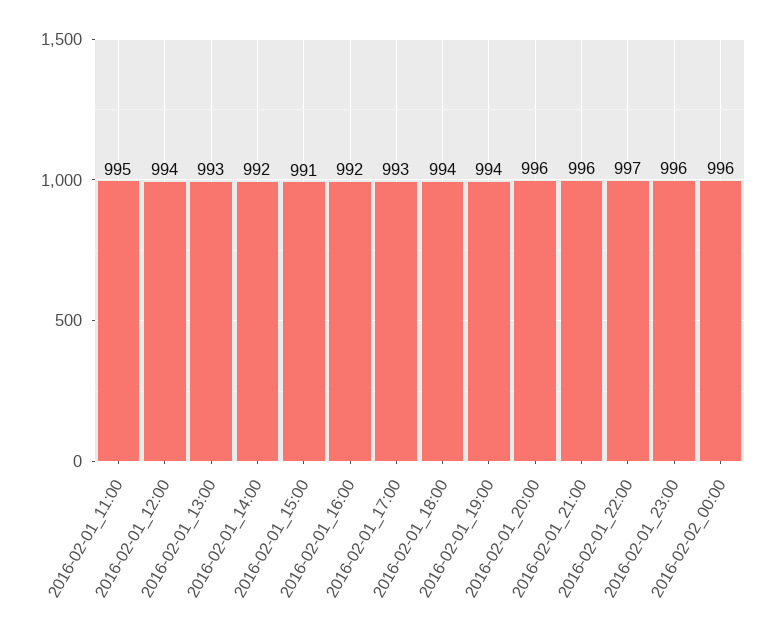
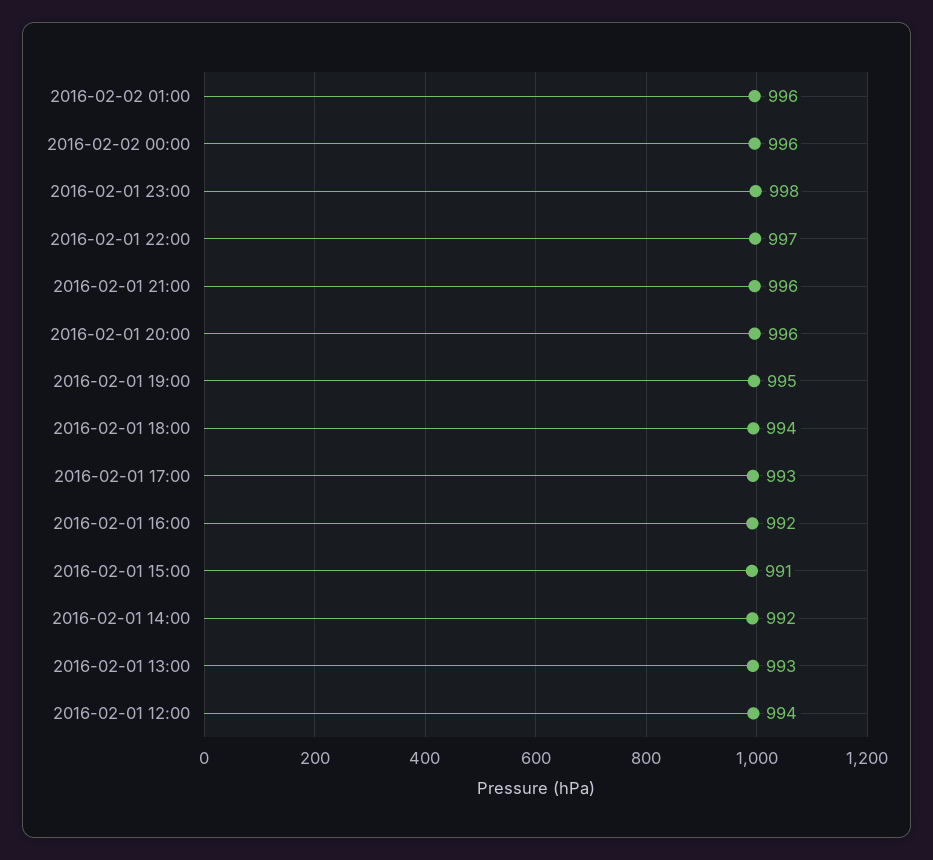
2016-02-01_11:00: 995 -> none
2016-02-01_19:00: 994 -> 995
2016-02-01_23:00: 996 -> 998
2016-02-02 01:00: none -> 996

